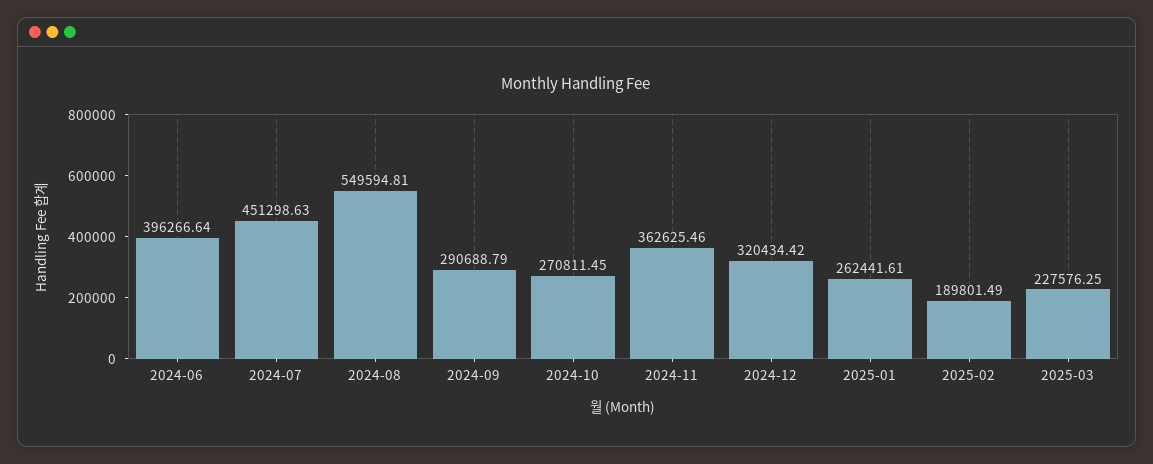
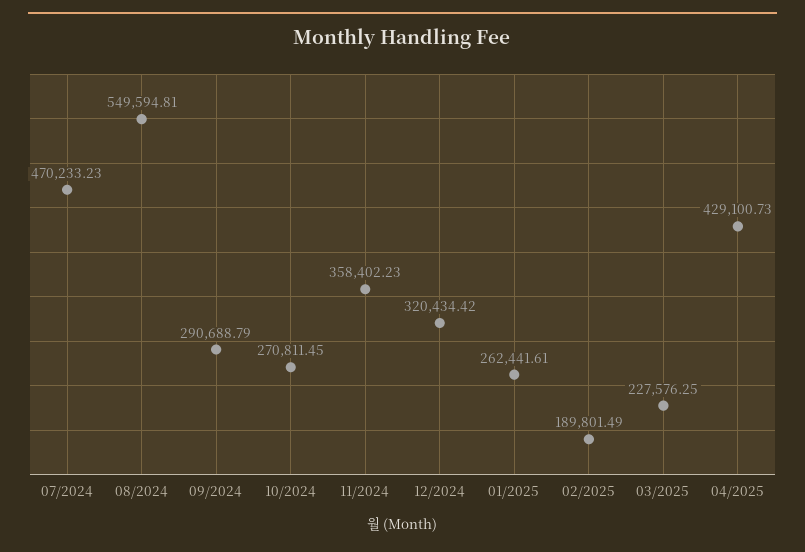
2024-06: 396266.64 -> none
2024-07: 451298.63 -> 470233.23
2024-11: 362625.46 -> 358402.23
04/2025: none -> 429100.73

